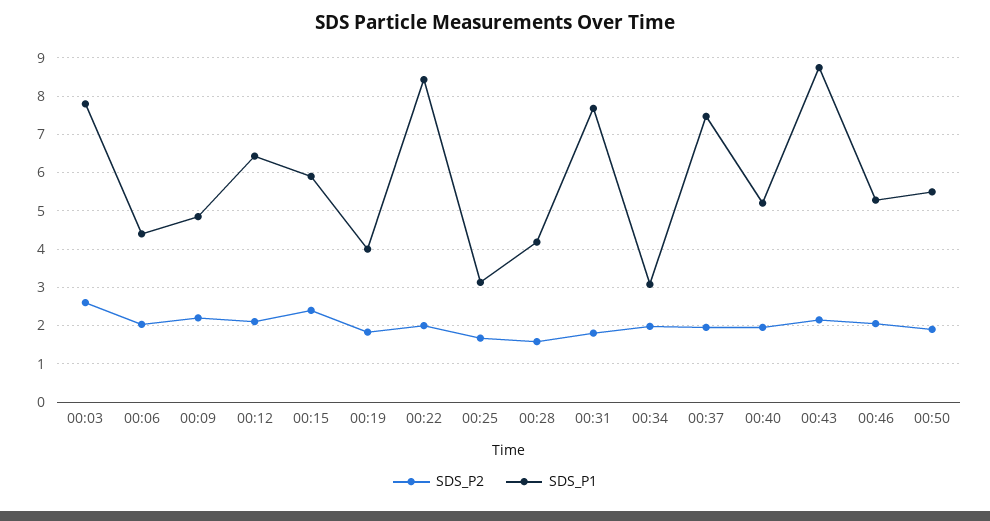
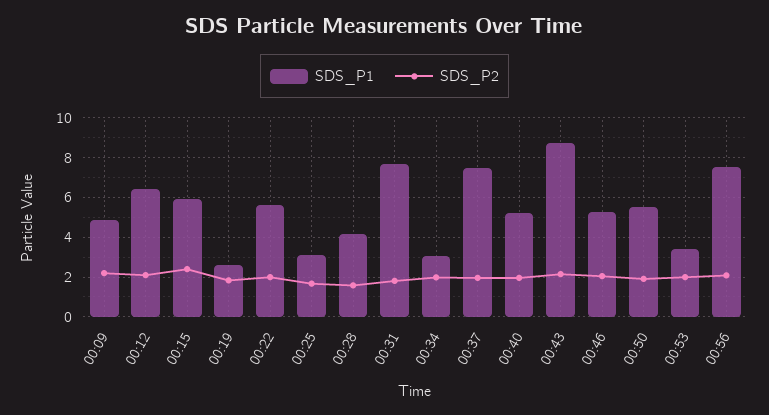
SDS_P2, 00:03: 2.6 -> none
SDS_P1, 00:03: 7.8 -> none
SDS_P2, 00:06: 2 -> none
SDS_P1, 00:06: 4.4 -> none
SDS_P1, 00:19: 4 -> 2.5
SDS_P1, 00:22: 8.4 -> 5.5
SDS_P1, 00:53: none -> 3.5
SDS_P2, 00:53: none -> 2
SDS_P1, 00:56: none -> 7.5
SDS_P2, 00:56: none -> 2

